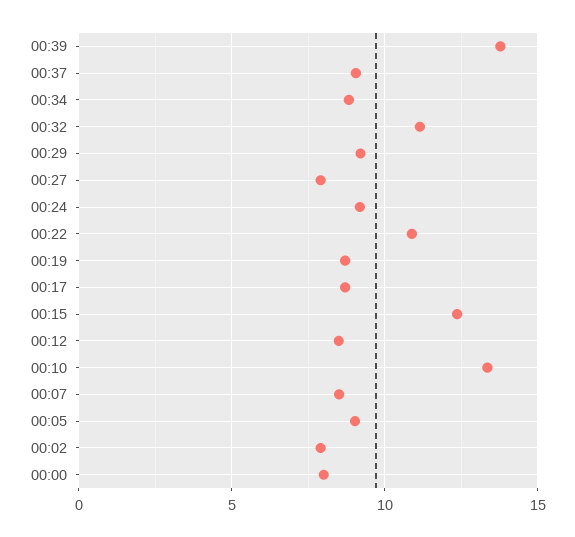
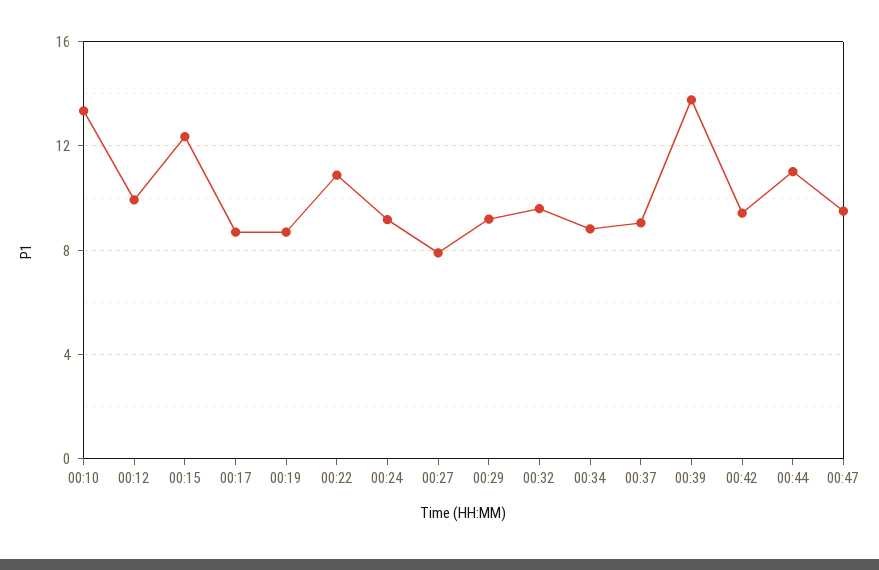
00:32: 11 -> 9.5
00:12: 8.5 -> 10
00:07: 8.5 -> none
00:05: 9 -> none
00:02: 8 -> none
00:00: 8 -> none
00:42: none -> 9.5
00:44: none -> 11
00:47: none -> 9.5

